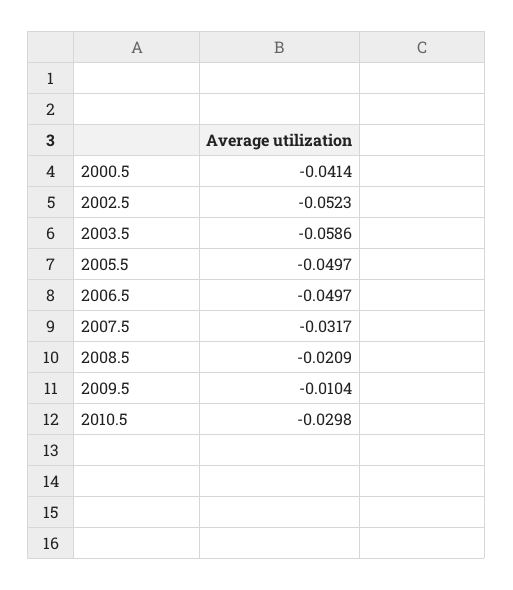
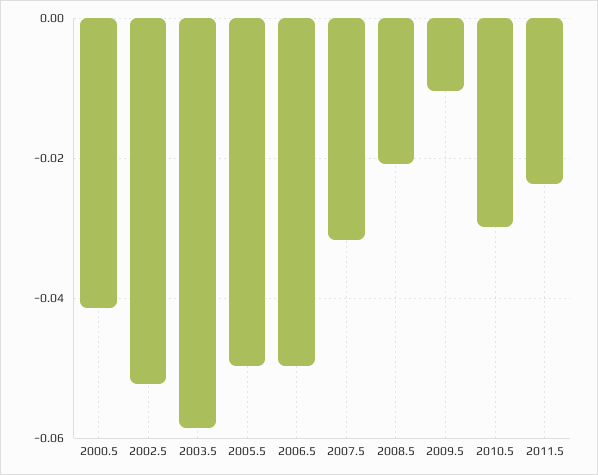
2011.5: none -> -0.024

